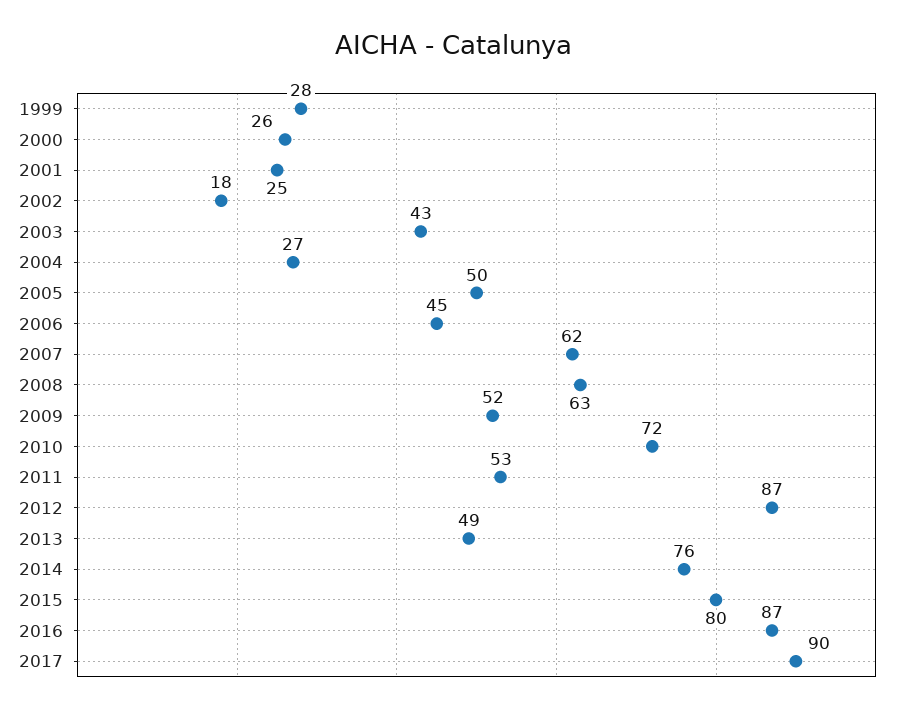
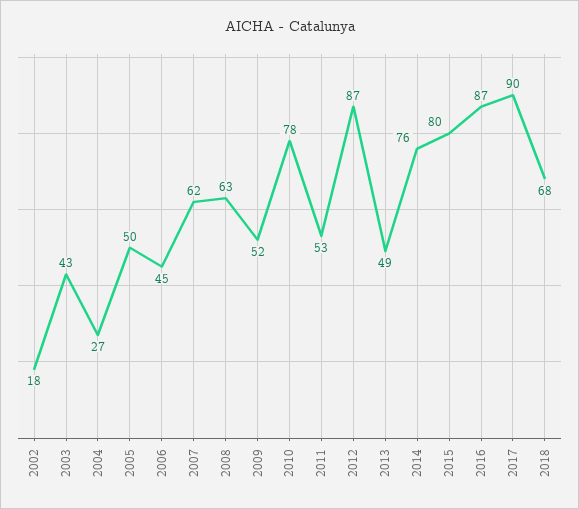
1999: 28 -> none
2000: 26 -> none
2001: 25 -> none
2010: 72 -> 78
2018: none -> 68

